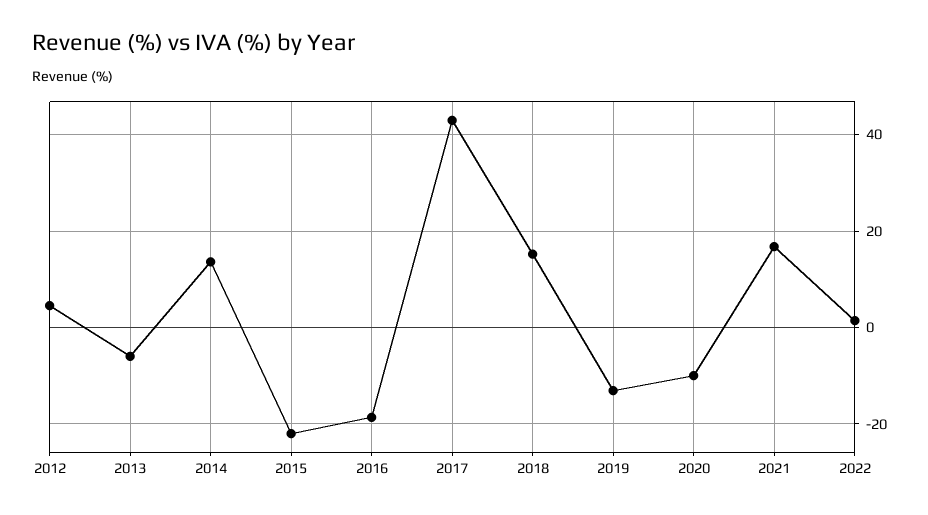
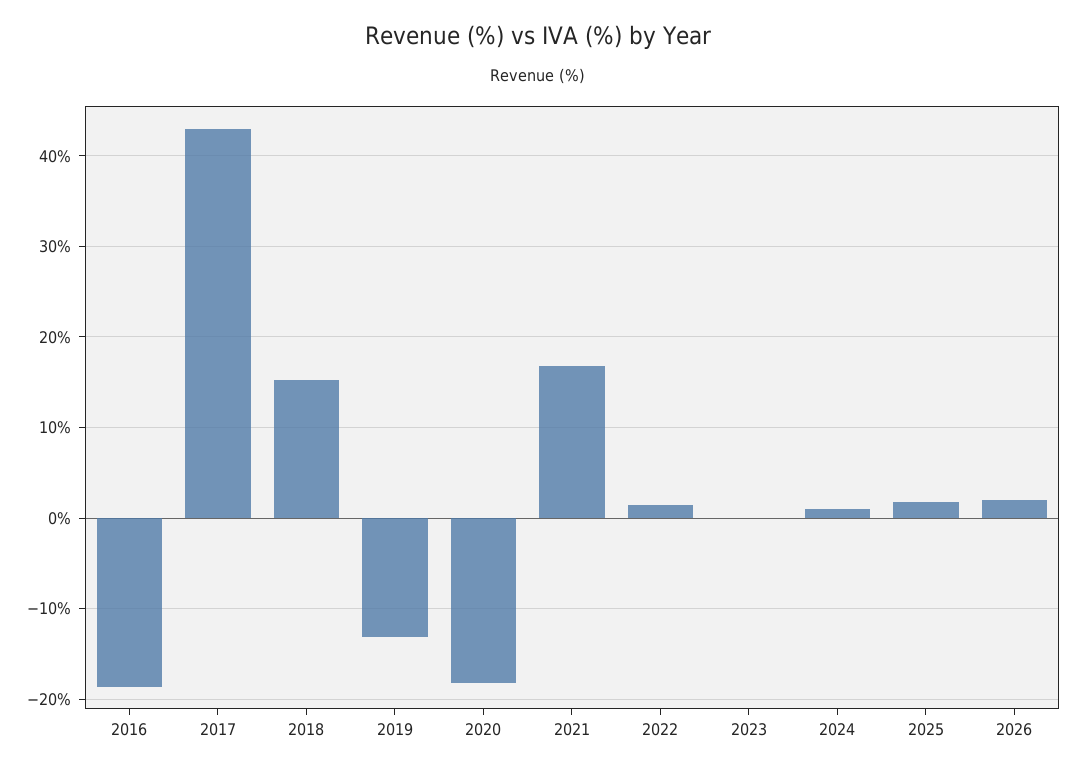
2012: 4 -> none
2013: -6 -> none
2014: 14 -> none
2015: -22 -> none
2020: -10 -> -18
2023: none -> 0
2024: none -> 1
2025: none -> 2
2026: none -> 2

